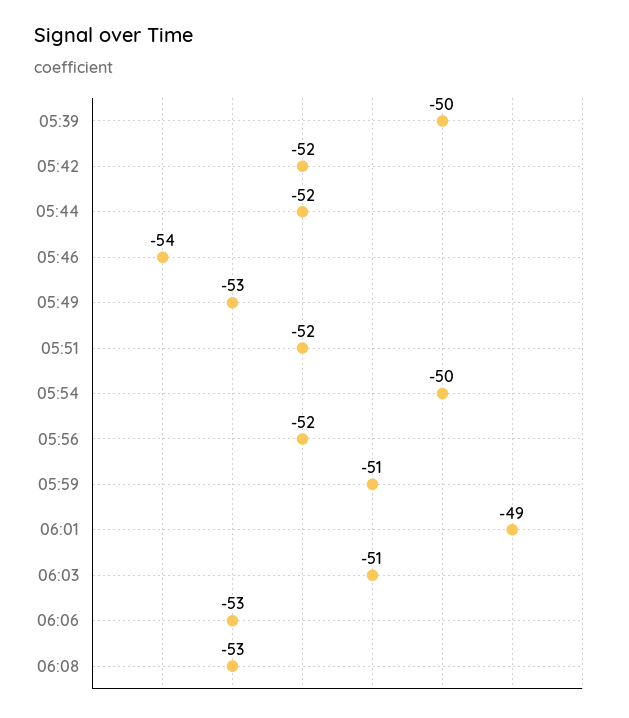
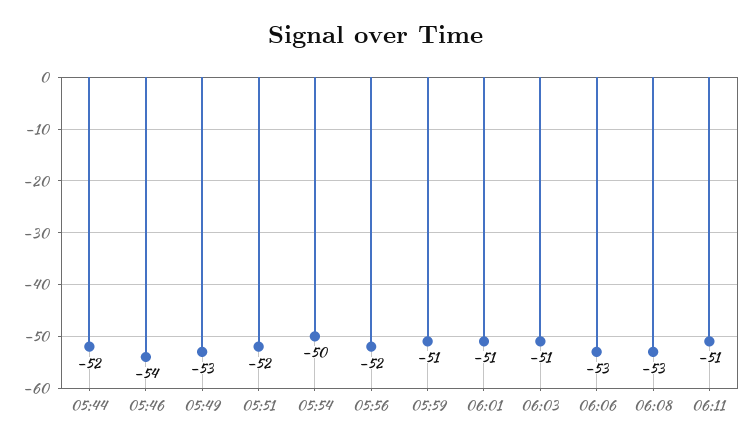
05:39: -50 -> none
05:42: -52 -> none
06:01: -49 -> -51
06:11: none -> -51

